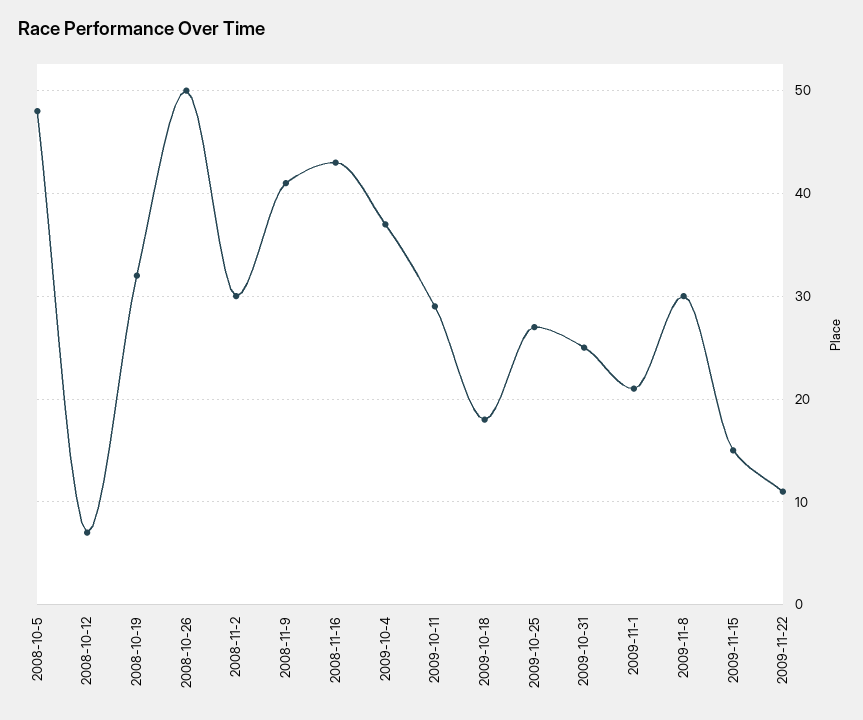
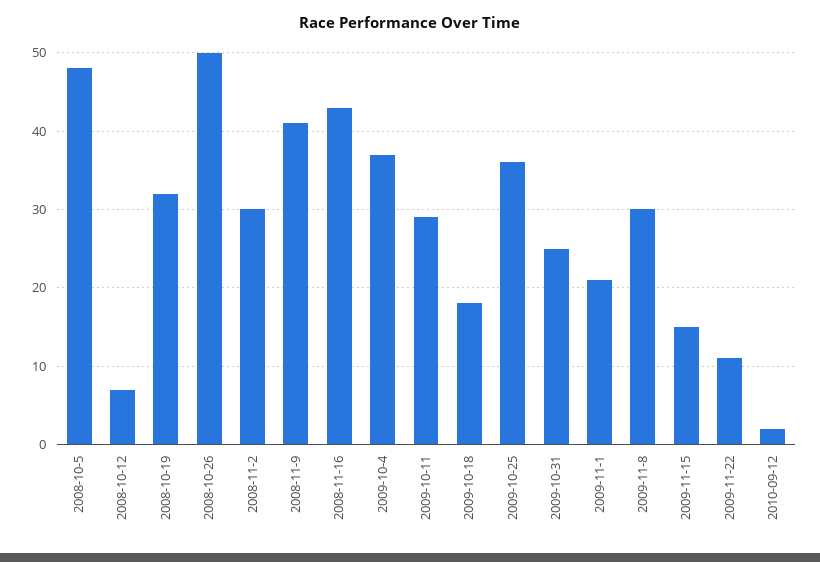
2009-10-25: 27 -> 36
2010-09-12: none -> 2

